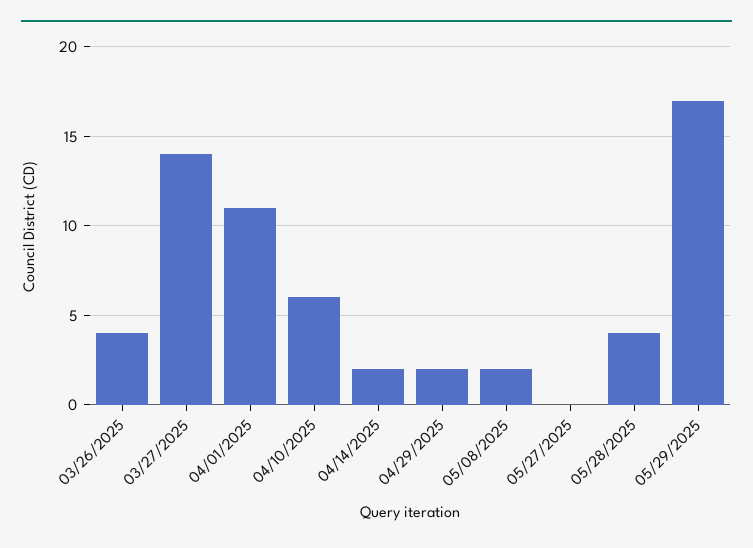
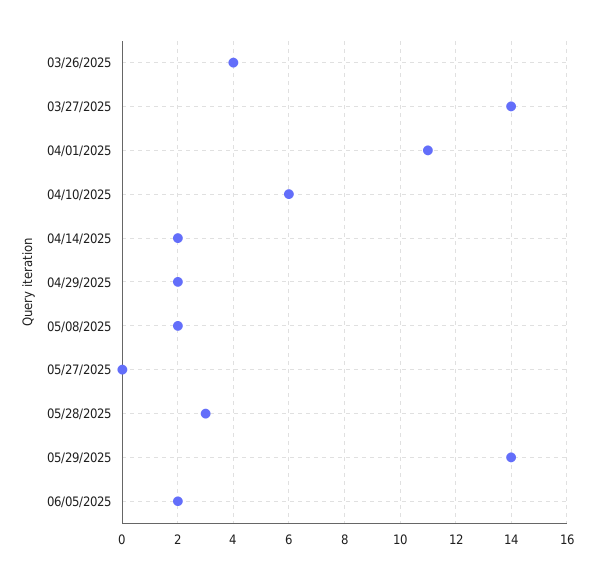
05/28/2025: 4 -> 3
05/29/2025: 17 -> 14
06/05/2025: none -> 2

